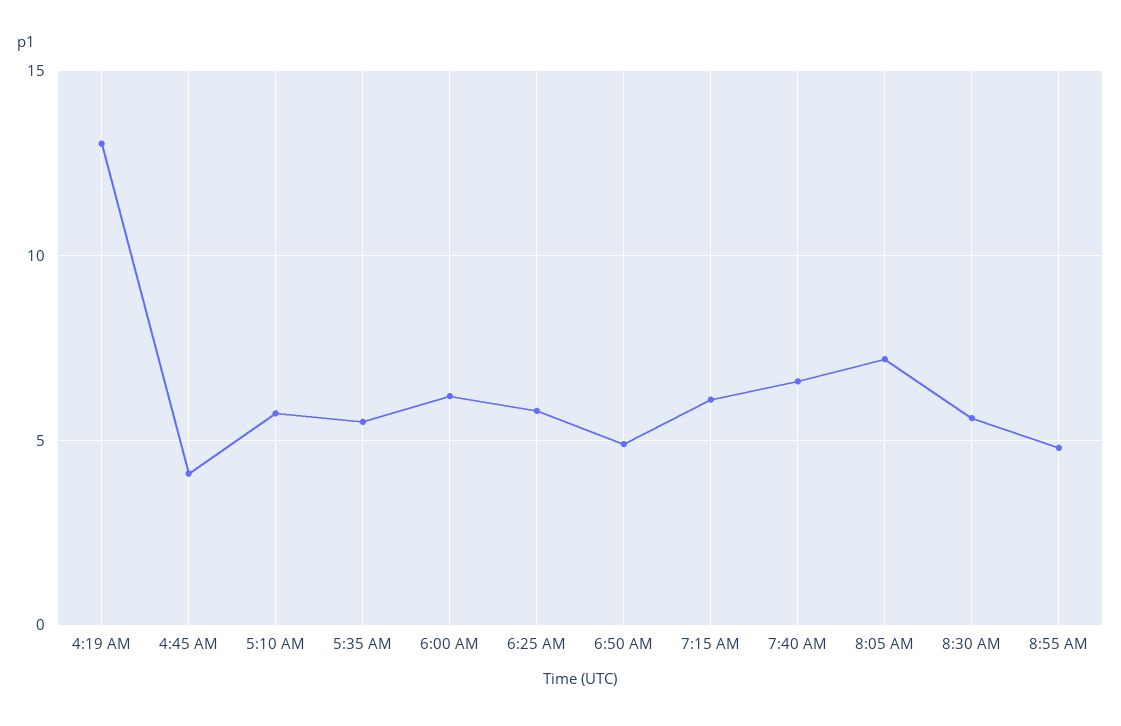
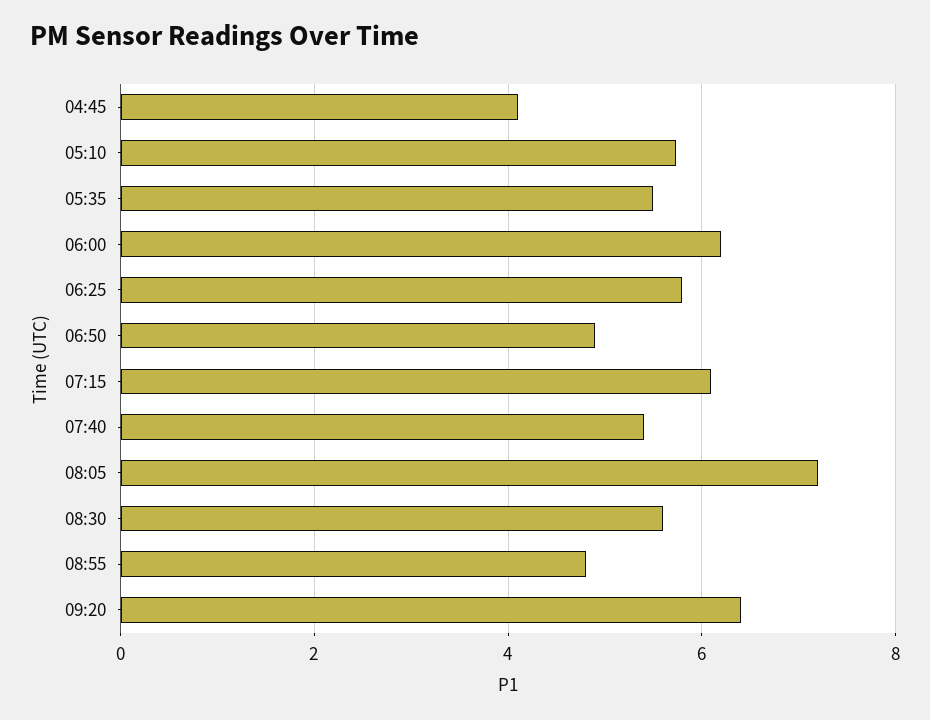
4:19 AM: 13 -> none
7:40 AM: 6.5 -> 5.4
09:20: none -> 6.4

